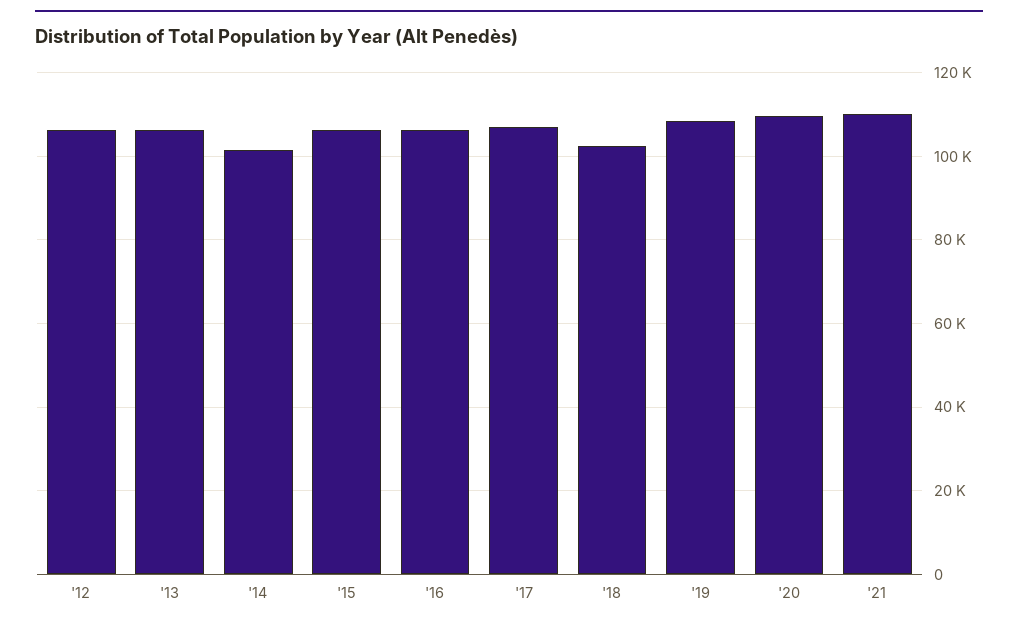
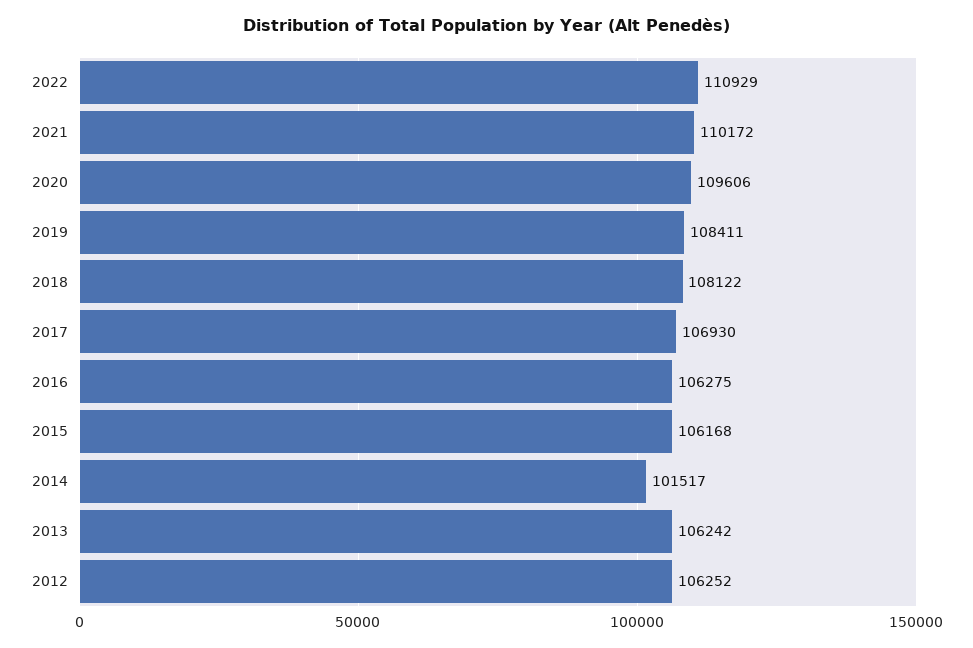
'18: 102000 -> 108122
2022: none -> 110929

